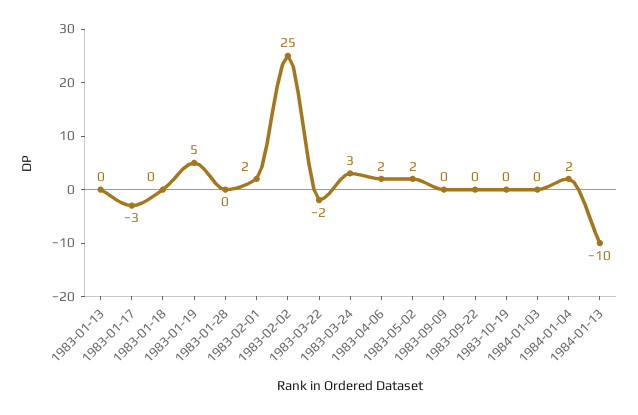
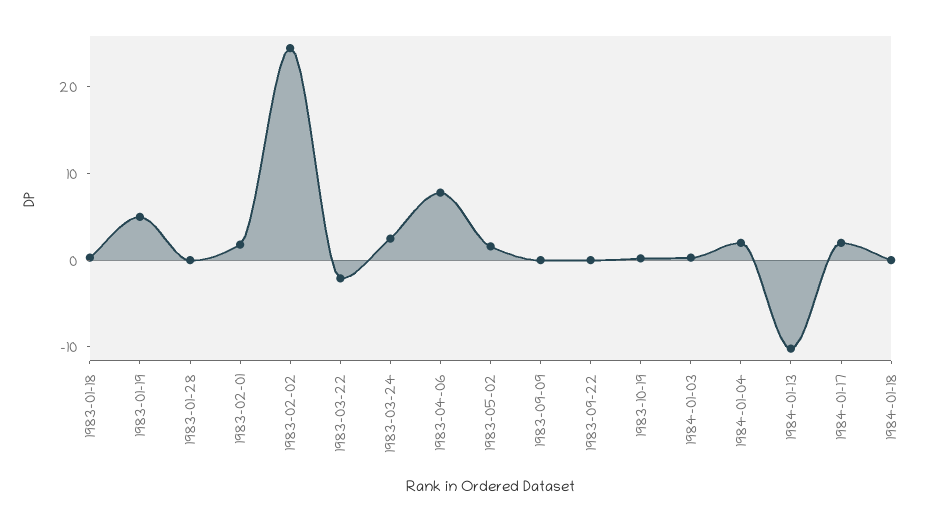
1983-01-13: 0 -> none
1983-01-17: -3 -> none
1983-04-06: 2 -> 8
1984-01-17: none -> 2
1984-01-18: none -> 0

